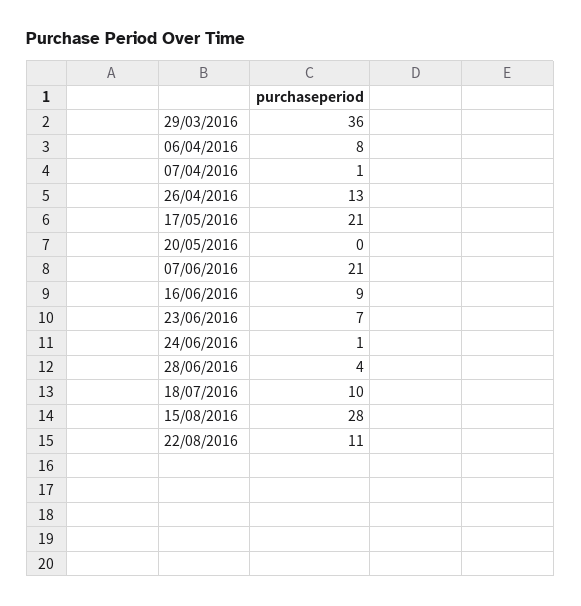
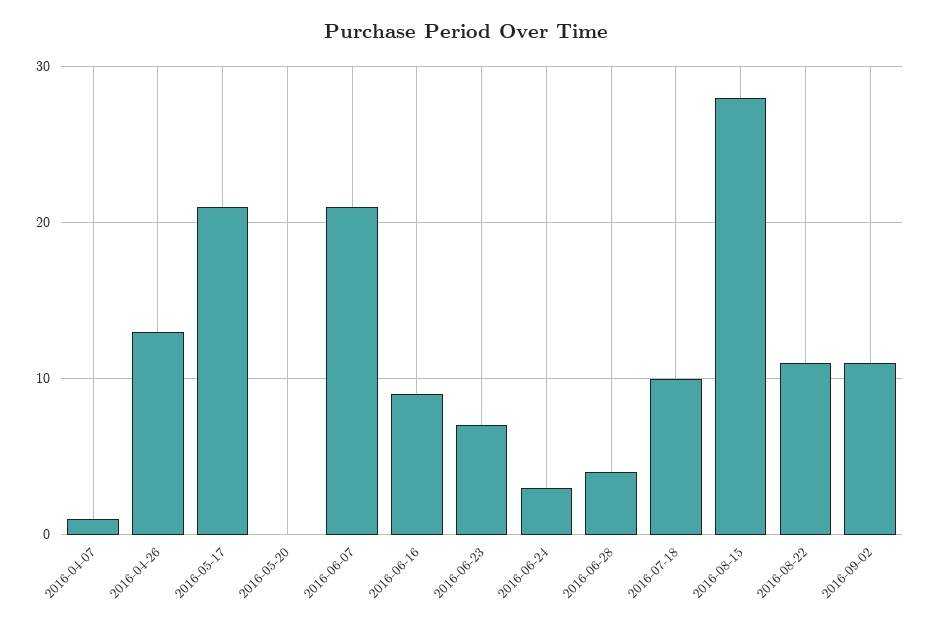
29/03/2016: 36 -> none
06/04/2016: 8 -> none
24/06/2016: 1 -> 3
2016-09-02: none -> 11

